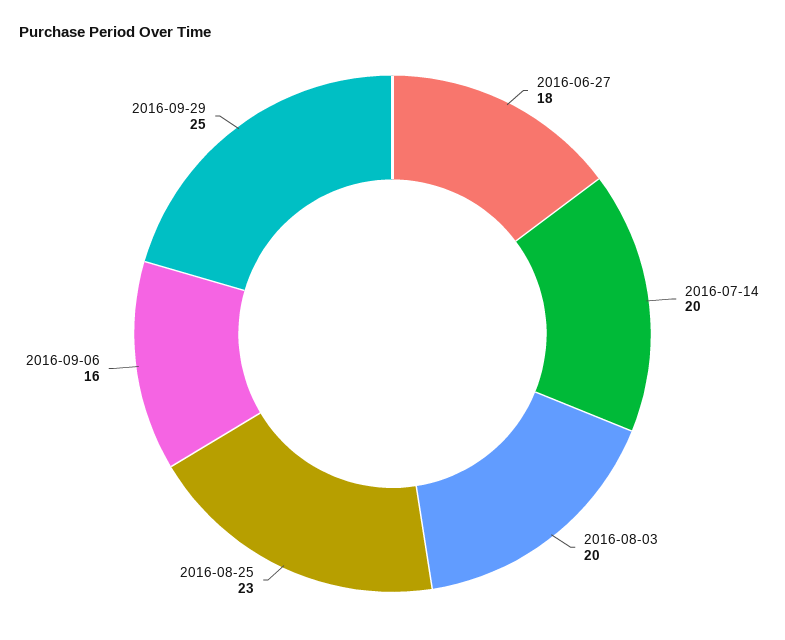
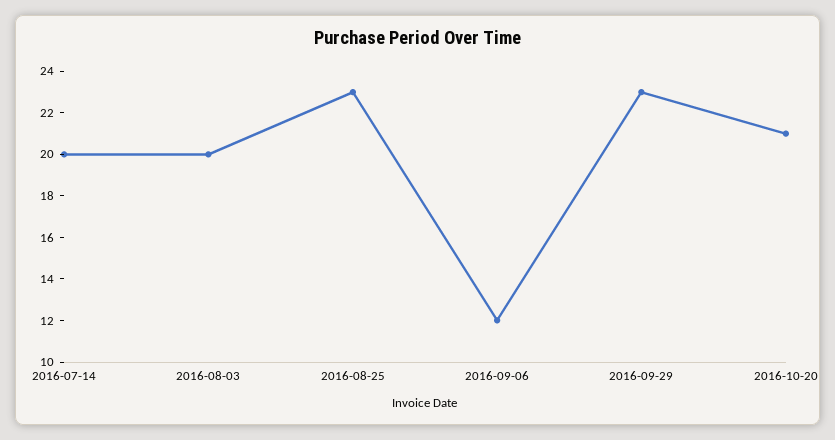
2016-06-27: 18 -> none
2016-09-06: 16 -> 12
2016-09-29: 25 -> 23
2016-10-20: none -> 21

